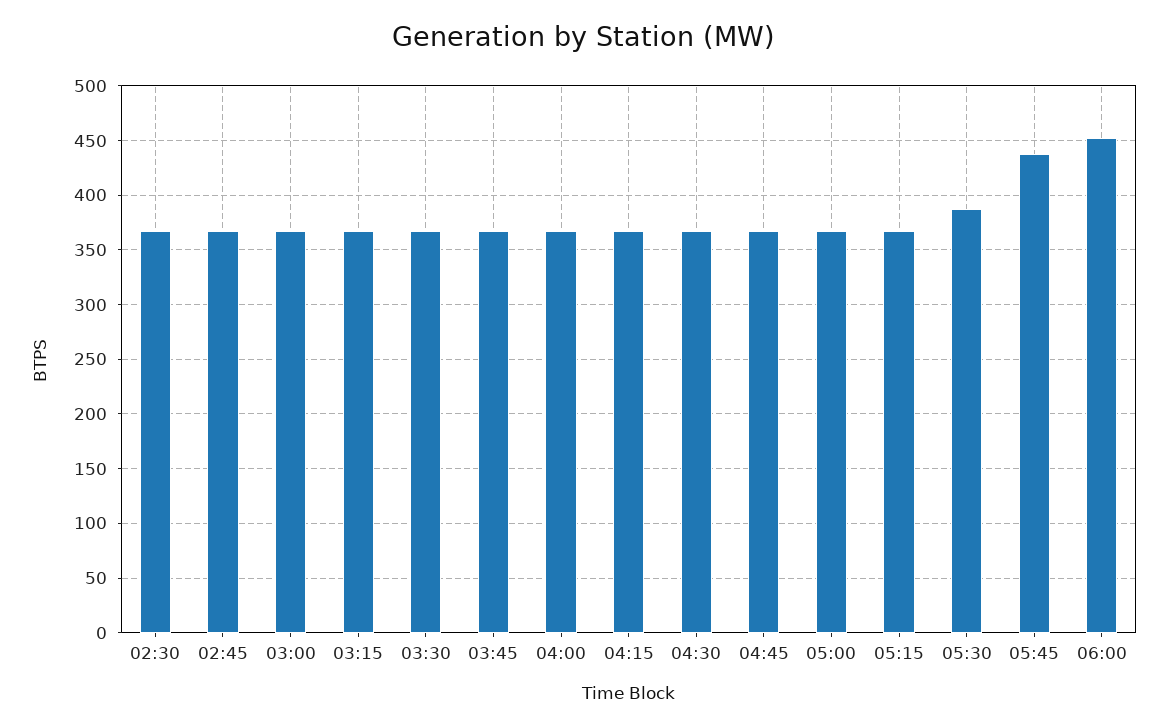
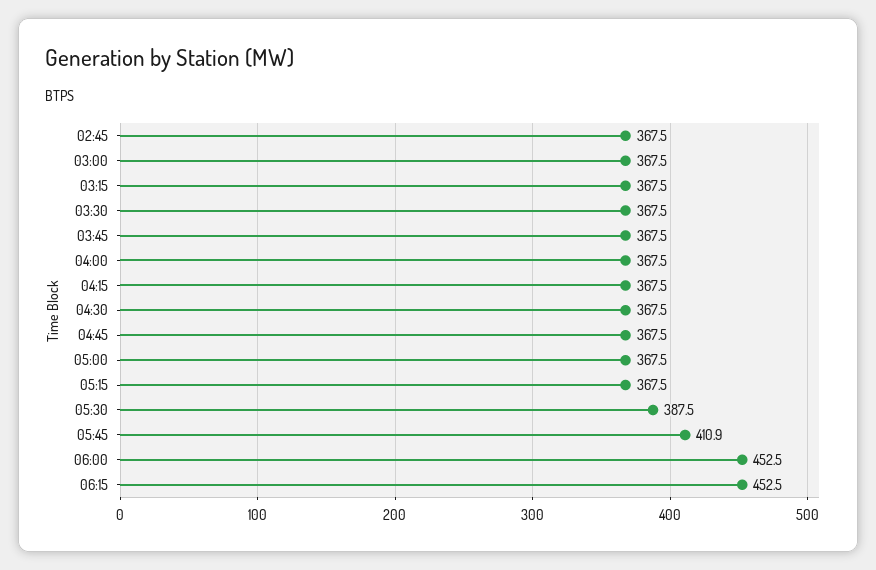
02:30: 370 -> none
05:45: 440 -> 410.9
06:15: none -> 452.5

